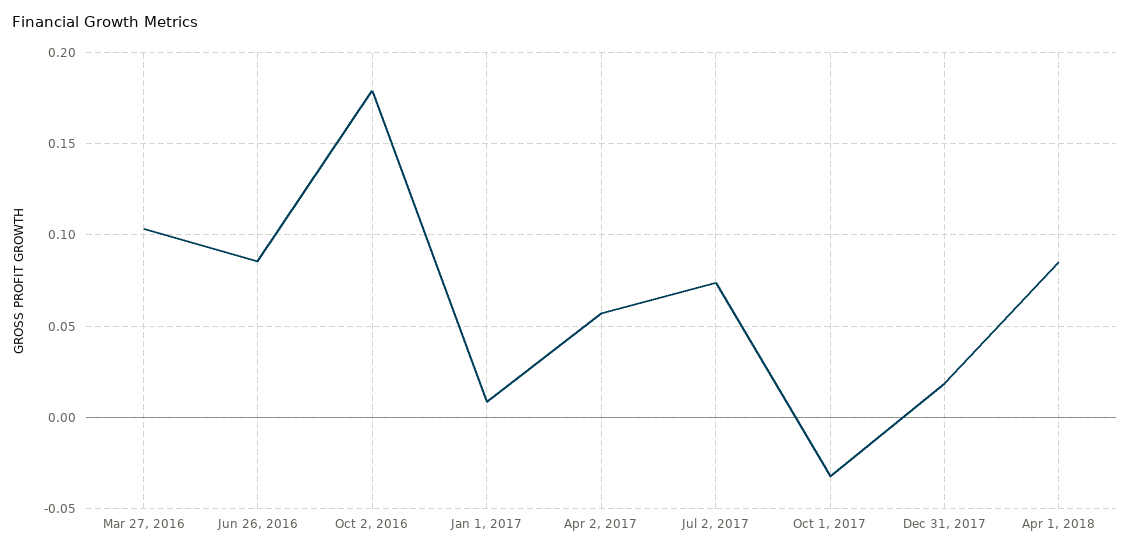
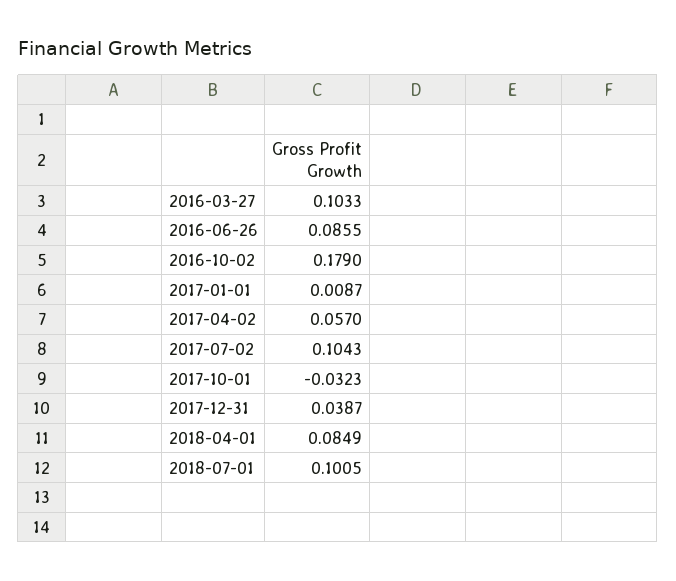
Jul 2, 2017: 0.075 -> 0.1043
Dec 31, 2017: 0.02 -> 0.0387
2018-07-01: none -> 0.1005

